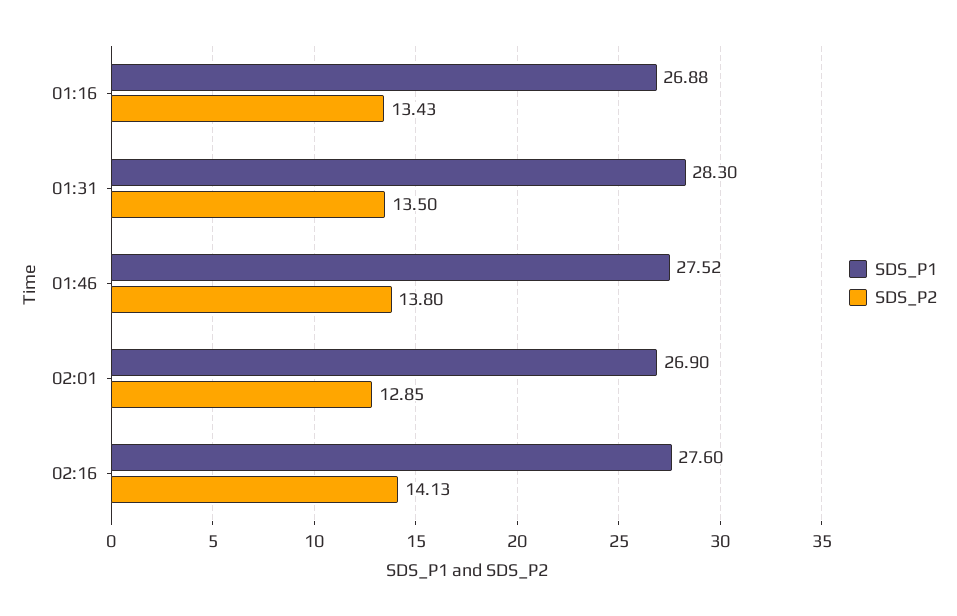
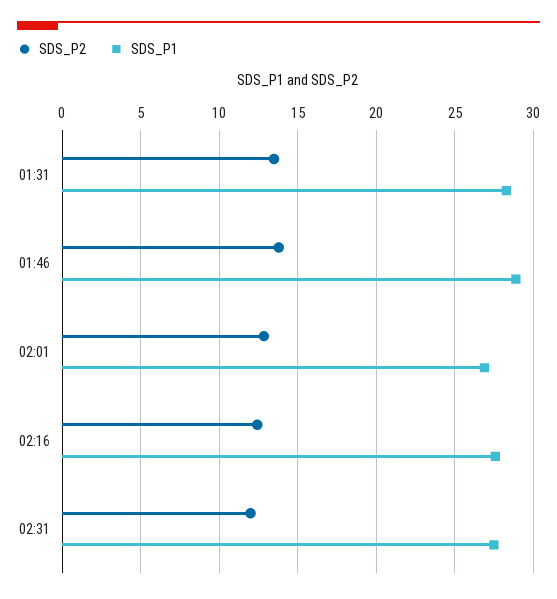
SDS_P1, 01:16: 26.88 -> none
SDS_P2, 01:16: 13.43 -> none
SDS_P1, 01:46: 27.52 -> 29
SDS_P2, 02:16: 14.13 -> 12.5
SDS_P2, 02:31: none -> 12
SDS_P1, 02:31: none -> 27.5

